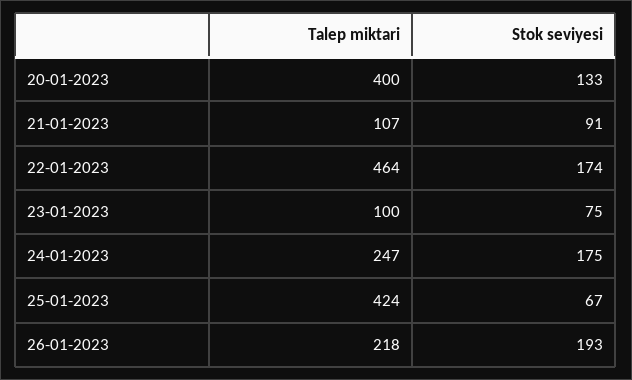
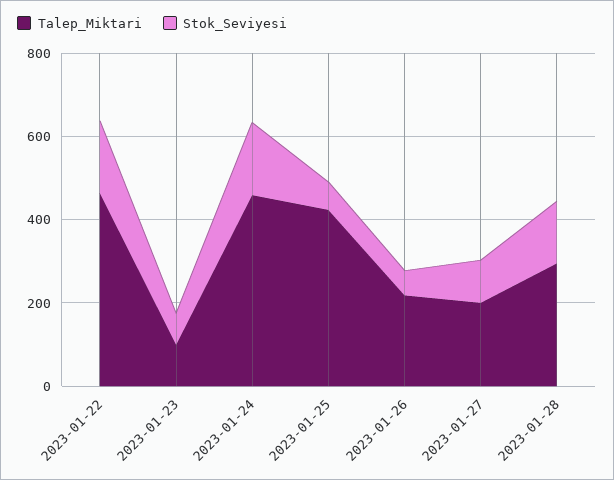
Talep miktari, 20-01-2023: 400 -> none
Stok seviyesi, 20-01-2023: 133 -> none
Talep miktari, 21-01-2023: 107 -> none
Stok seviyesi, 21-01-2023: 91 -> none
Talep miktari, 24-01-2023: 247 -> 450
Stok seviyesi, 26-01-2023: 193 -> 50
Talep miktari, 2023-01-27: none -> 200
Stok seviyesi, 2023-01-27: none -> 100
Talep miktari, 2023-01-28: none -> 300
Stok seviyesi, 2023-01-28: none -> 150

